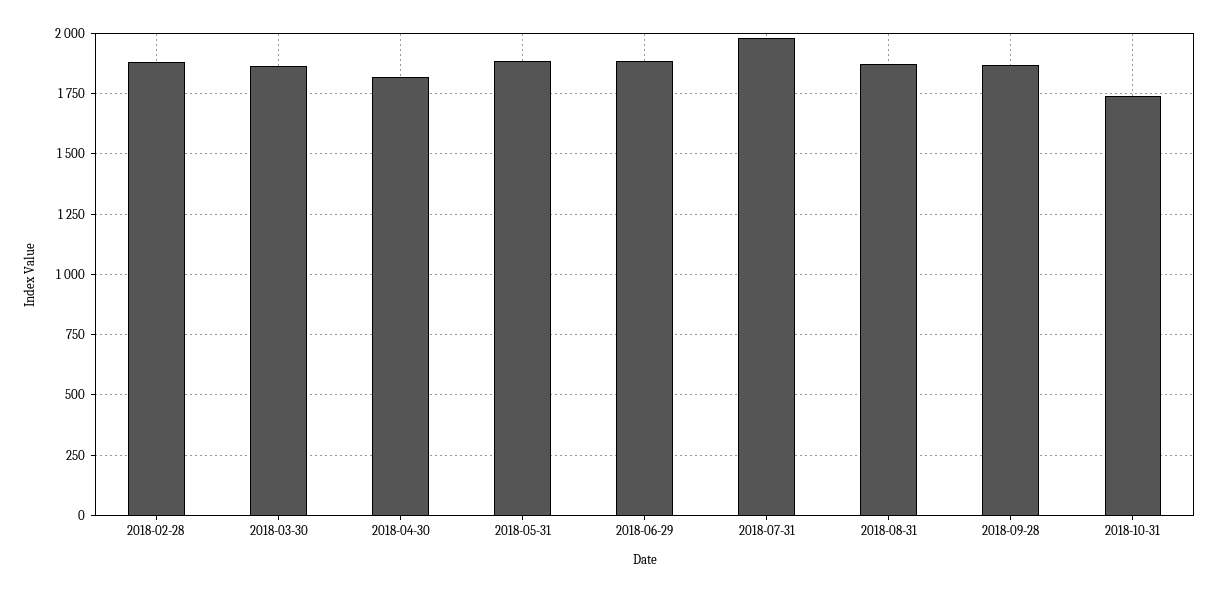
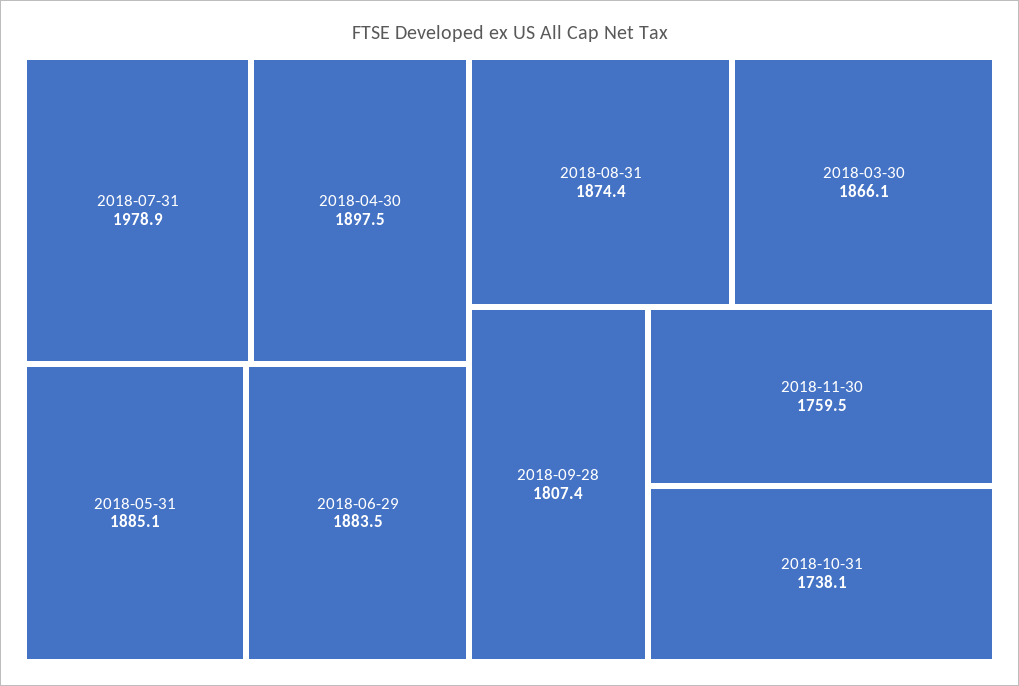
2018-02-28: 1875 -> none
2018-04-30: 1825 -> 1897.5
2018-09-28: 1875 -> 1807.4
2018-11-30: none -> 1759.5

